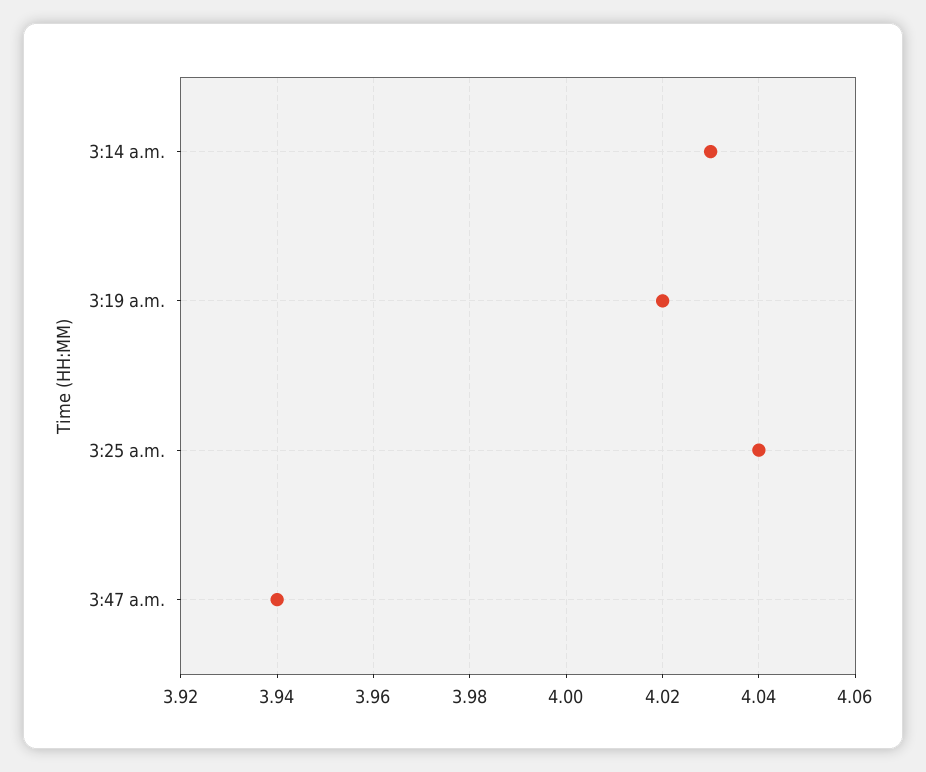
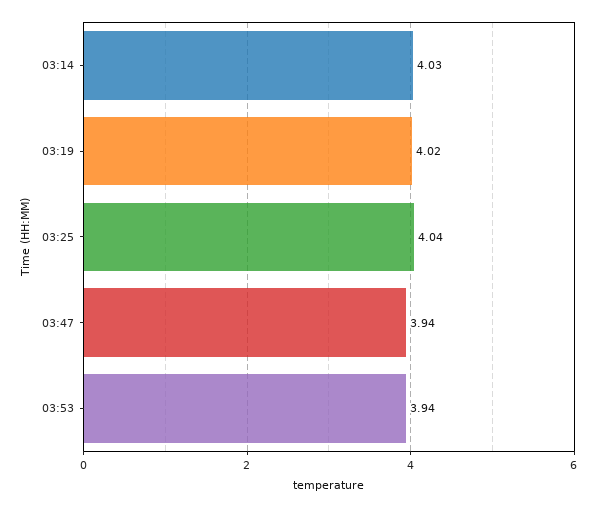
03:53: none -> 3.94

